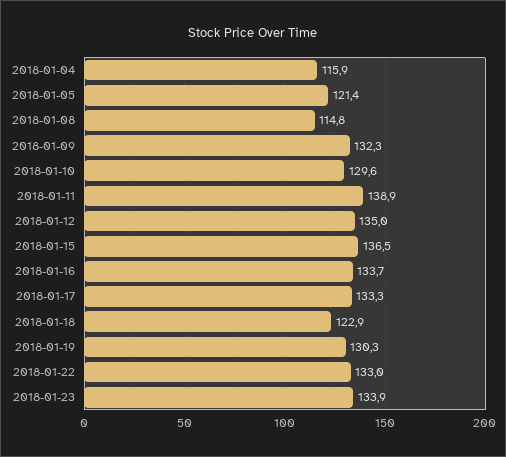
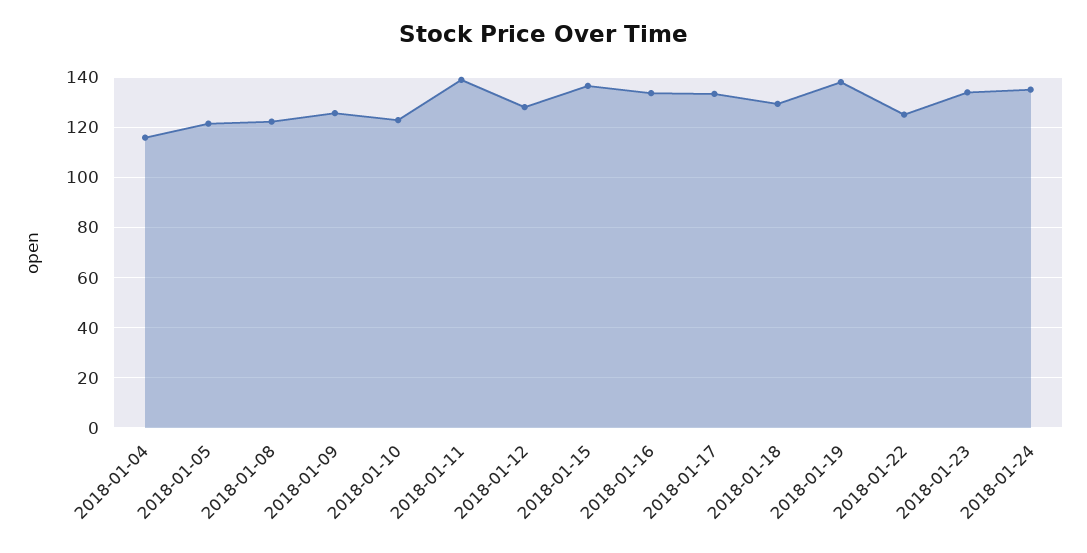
2018-01-08: 114.8 -> 122.5
2018-01-09: 132.3 -> 125
2018-01-10: 129.6 -> 122.5
2018-01-12: 135 -> 127.5
2018-01-18: 122.9 -> 130
2018-01-19: 130.3 -> 137.5
2018-01-22: 133 -> 125
2018-01-24: none -> 135

